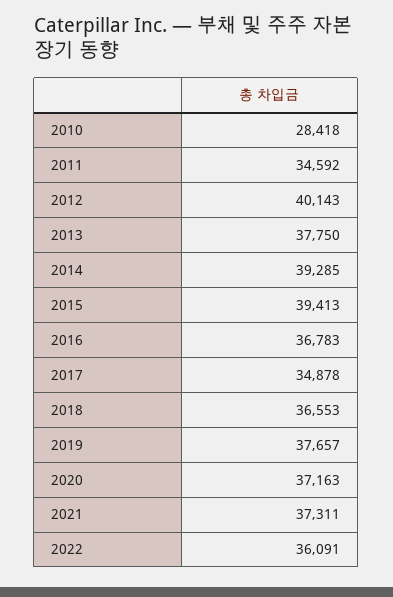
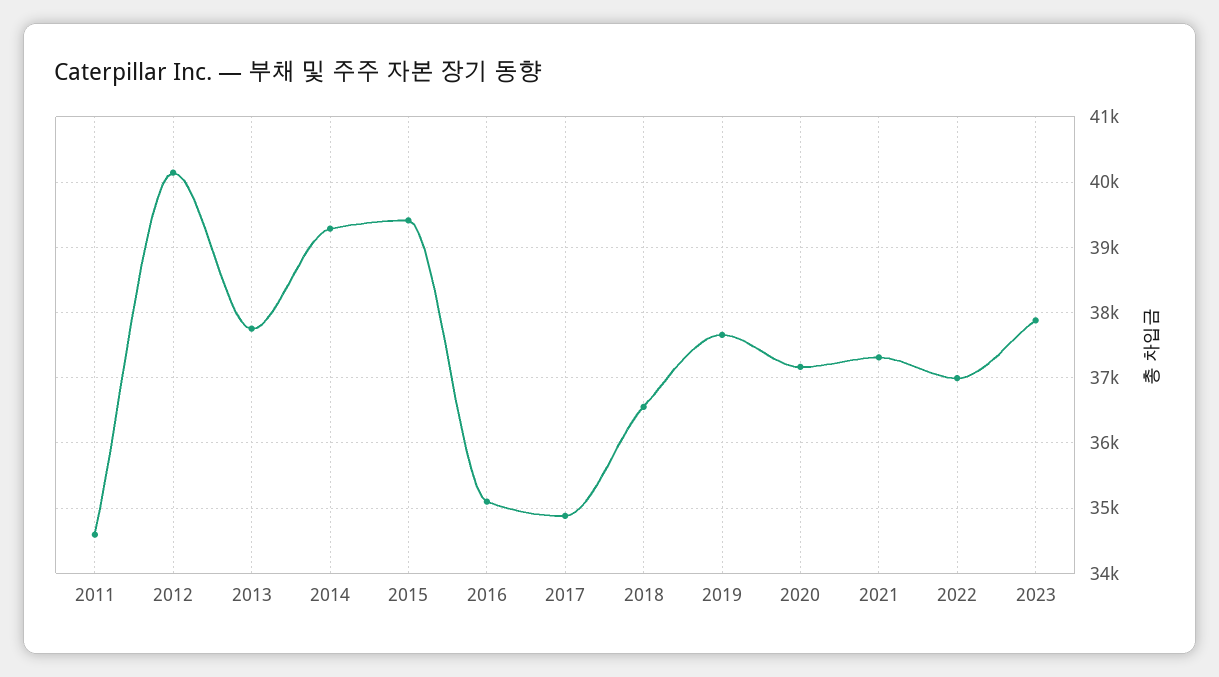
2010: 28418 -> none
2016: 36783 -> 35100
2022: 36091 -> 37000
2023: none -> 37900

